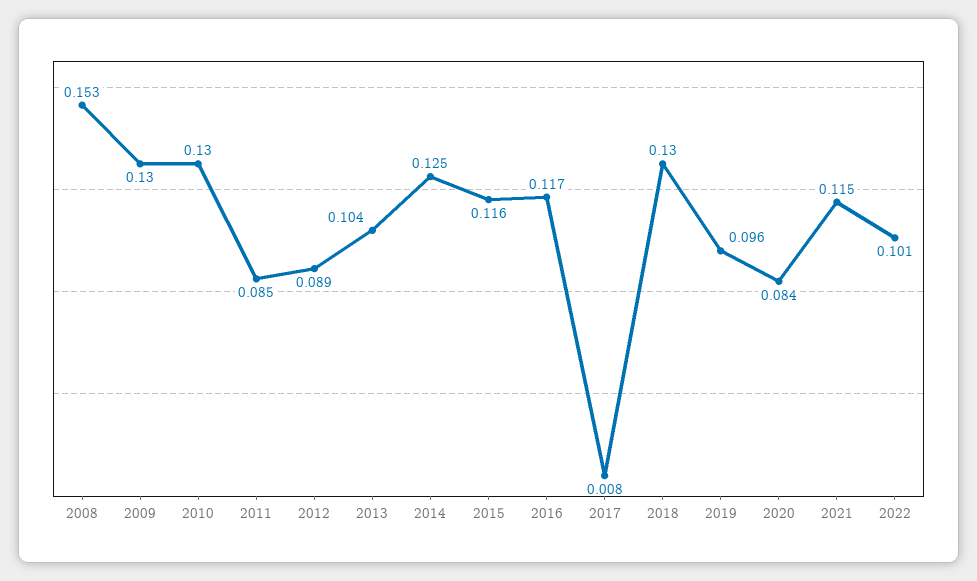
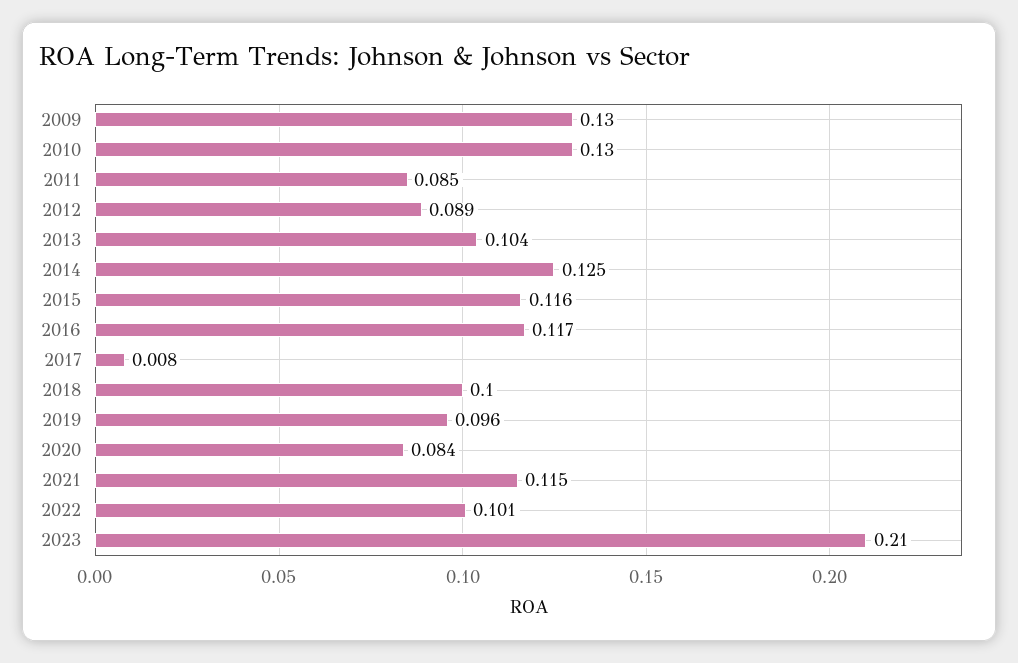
2008: 0.153 -> none
2018: 0.13 -> 0.1
2023: none -> 0.21

